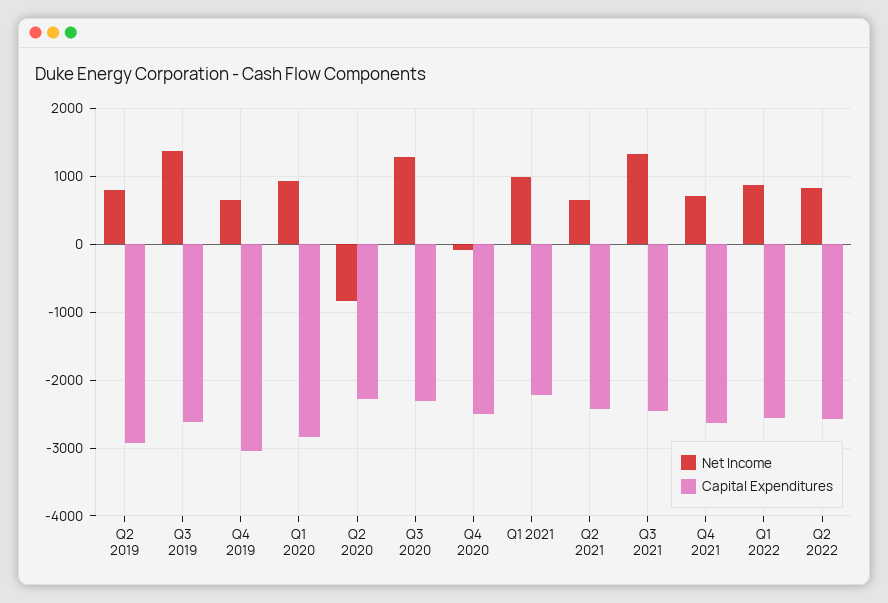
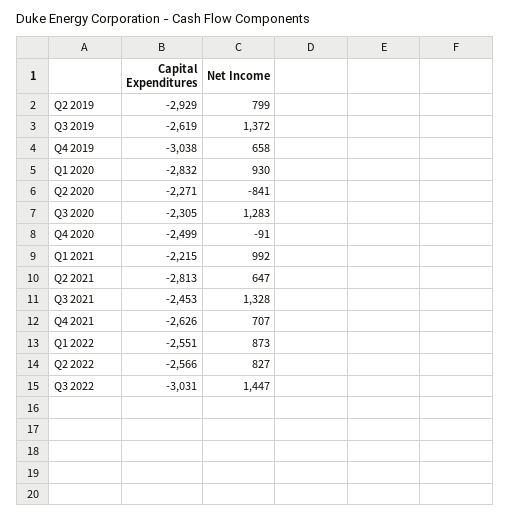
Capital Expenditures, Q2 2021: -2400 -> -2813
Capital Expenditures, Q3 2022: none -> -3031
Net Income, Q3 2022: none -> 1447

